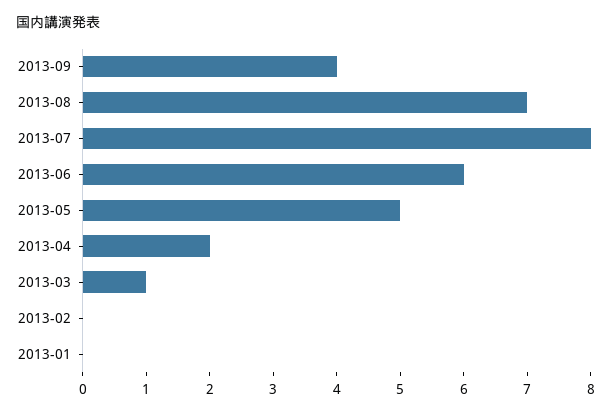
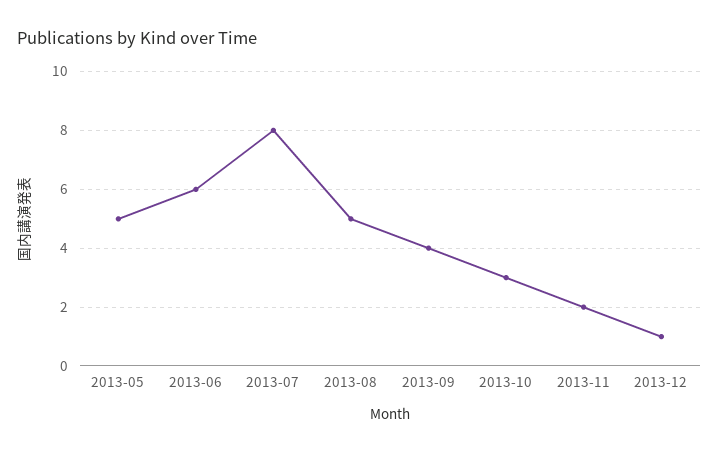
2013-08: 7 -> 5
2013-04: 2 -> none
2013-03: 1 -> none
2013-02: 0 -> none
2013-01: 0 -> none
2013-10: none -> 3
2013-11: none -> 2
2013-12: none -> 1

